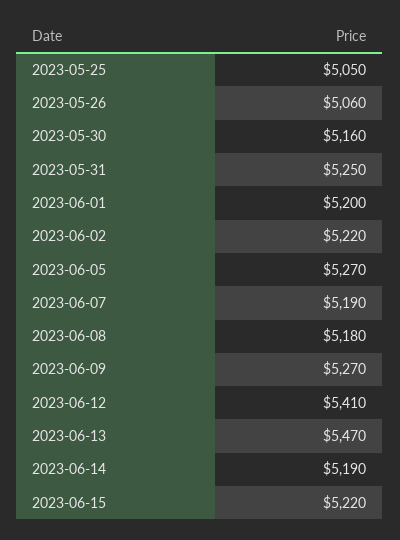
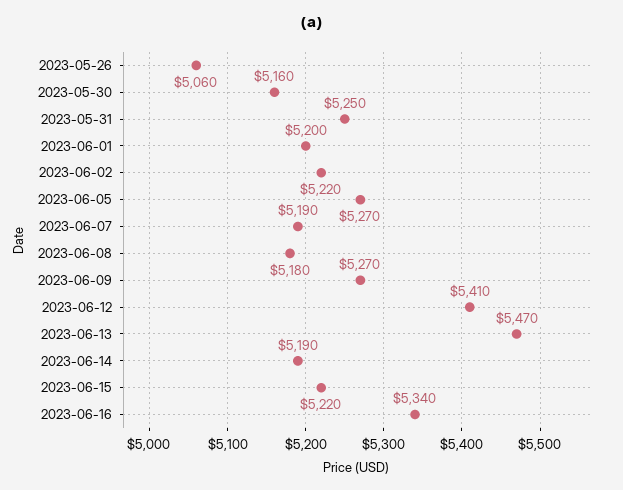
2023-05-25: 5050 -> none
2023-06-16: none -> 5340

